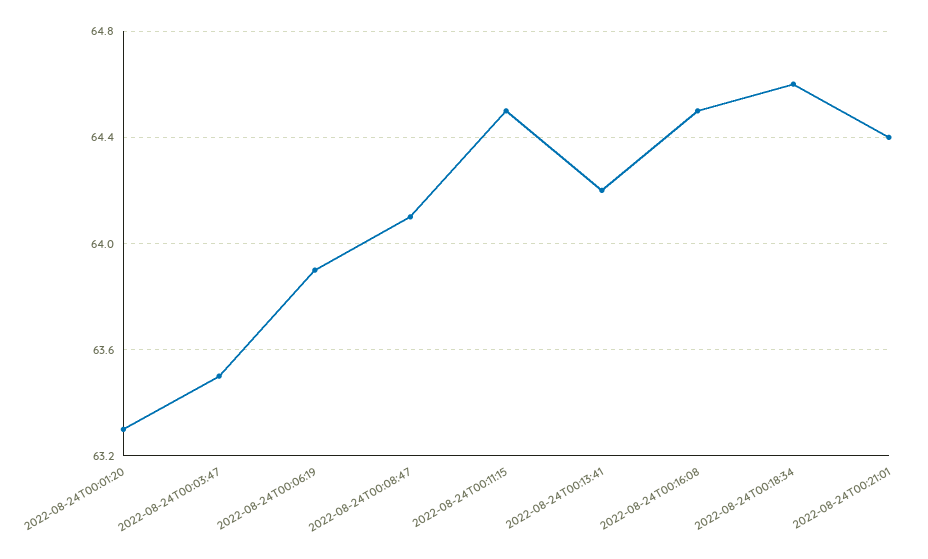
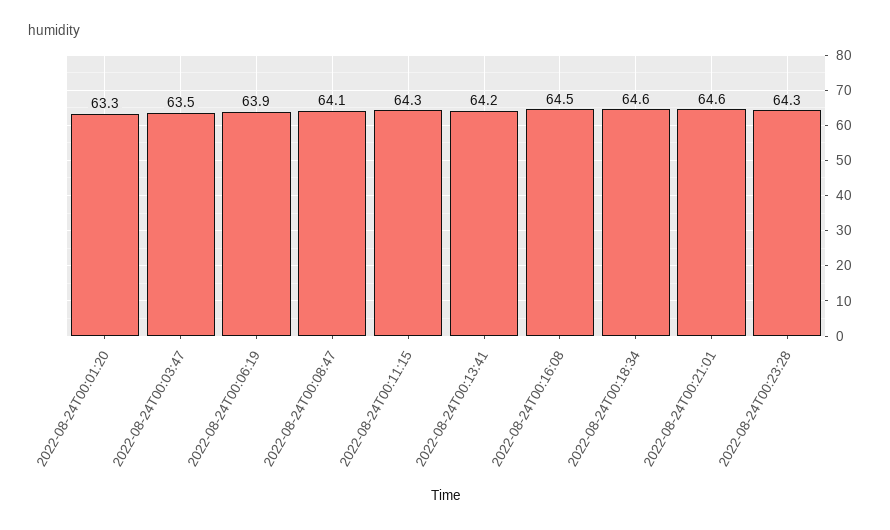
2022-08-24T00:11:15: 64.5 -> 64.3
2022-08-24T00:21:01: 64.4 -> 64.6
2022-08-24T00:23:28: none -> 64.3

